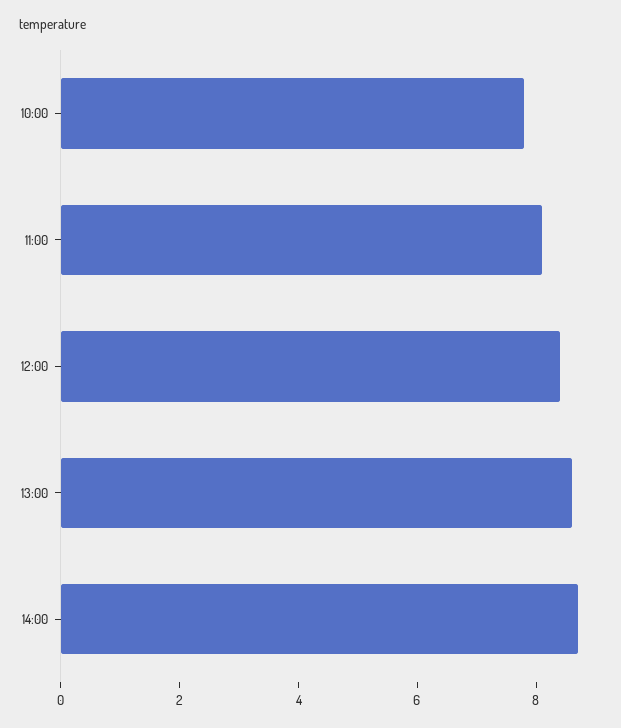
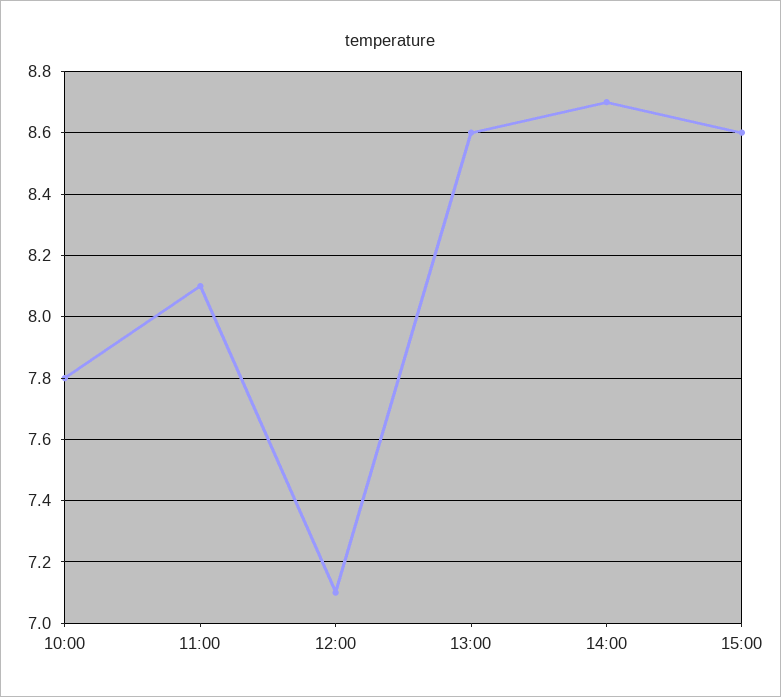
12:00: 8.5 -> 7.1
15:00: none -> 8.6

